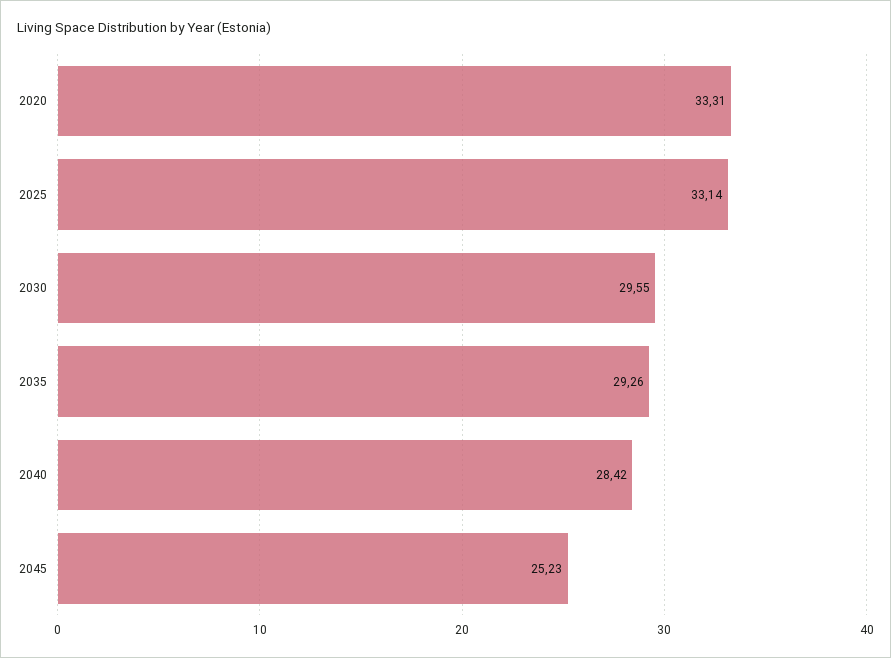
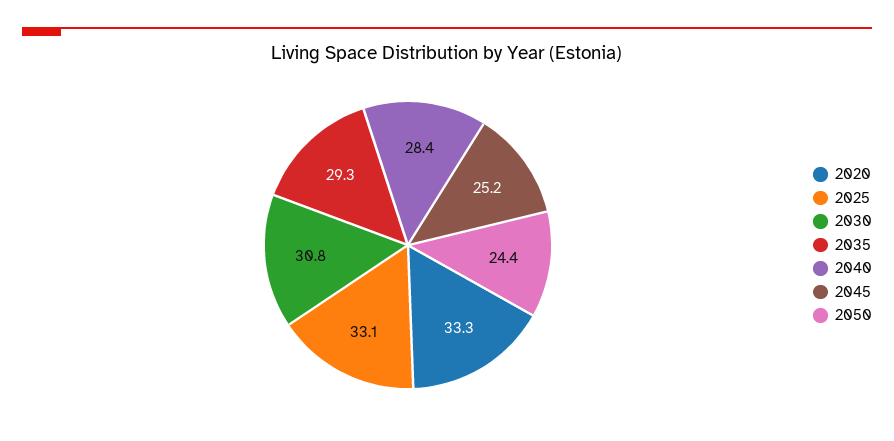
2030: 29.55 -> 30.8
2050: none -> 24.4

